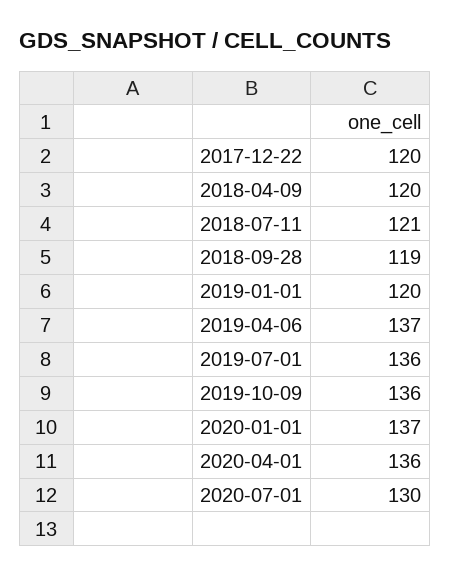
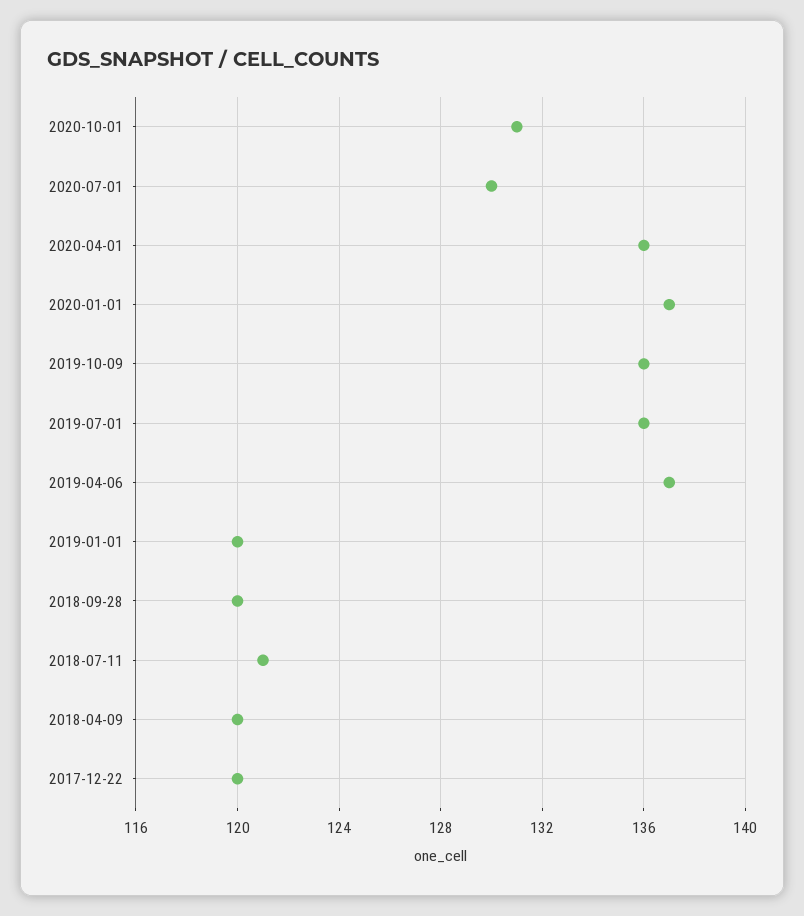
2018-09-28: 119 -> 120
2020-10-01: none -> 131

